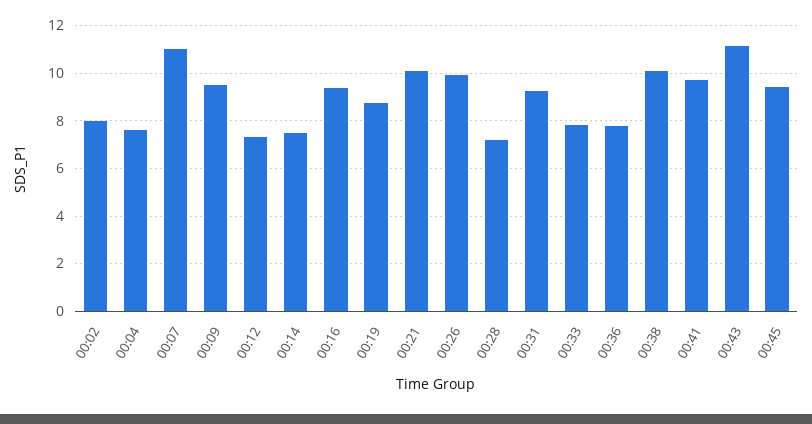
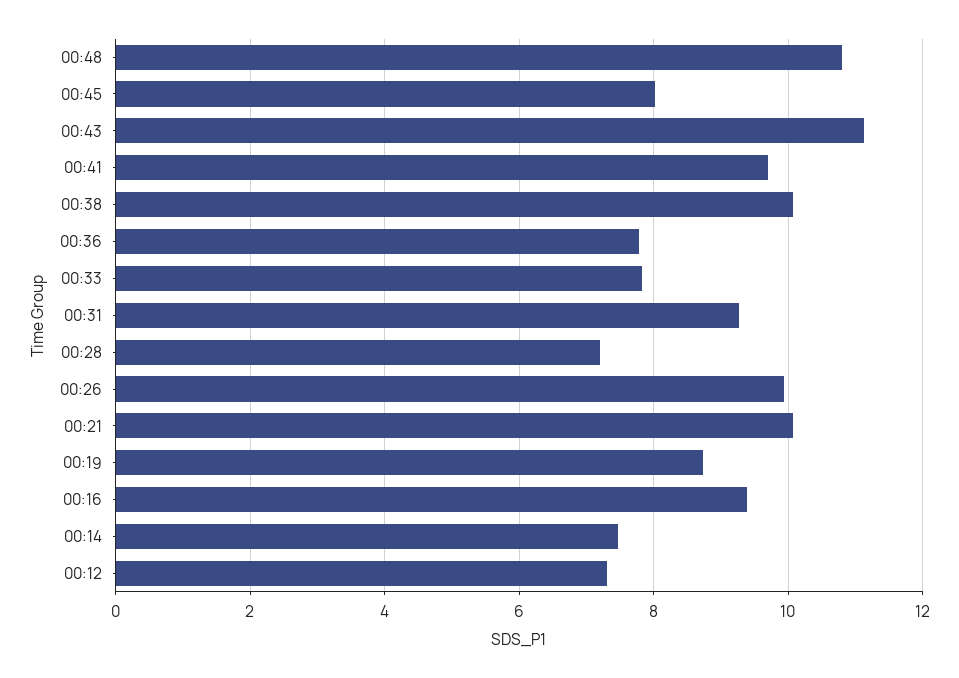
00:02: 8 -> none
00:04: 7.5 -> none
00:07: 11 -> none
00:09: 9.5 -> none
00:45: 9.5 -> 8
00:48: none -> 10.8

